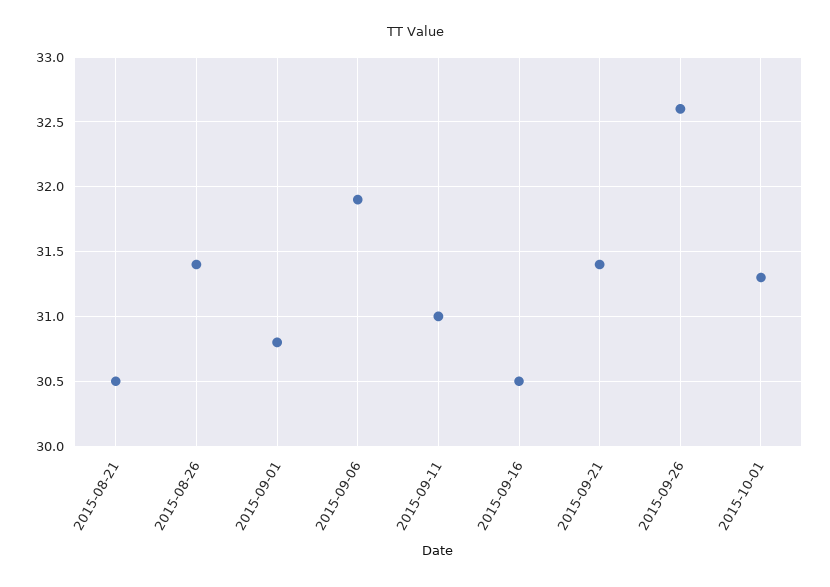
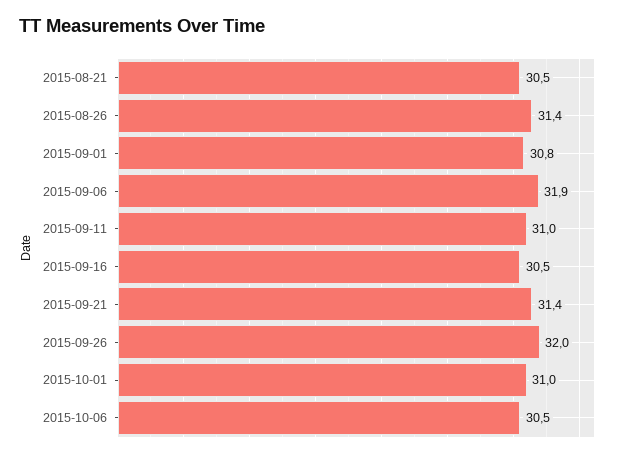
2015-09-26: 32.6 -> 32
2015-10-01: 31.3 -> 31
2015-10-06: none -> 30.5

